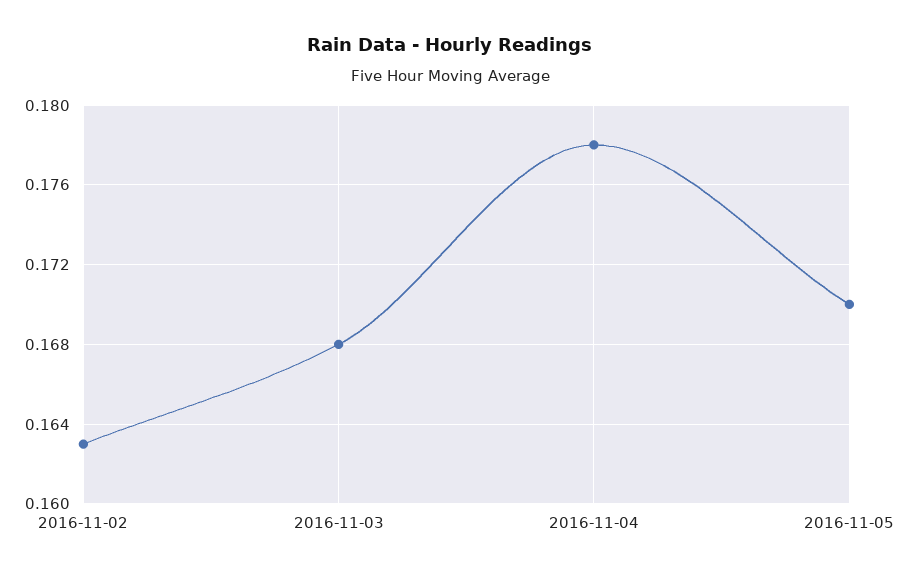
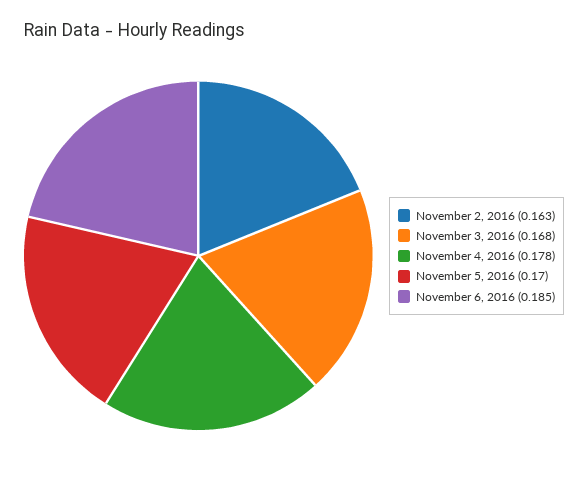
November 6, 2016: none -> 0.185

